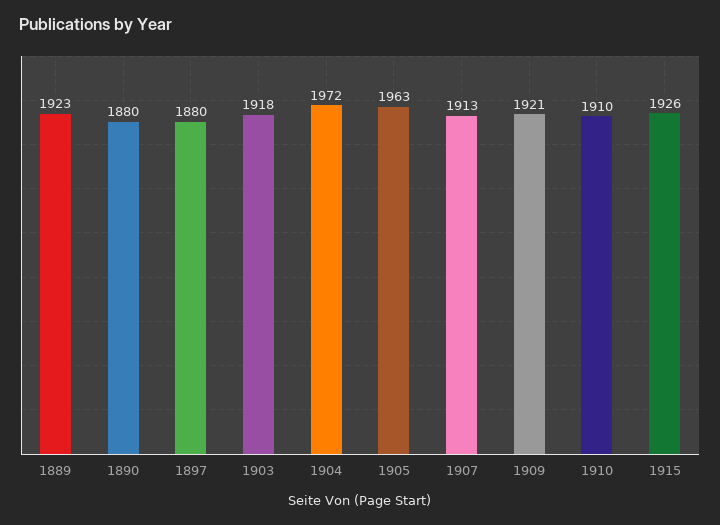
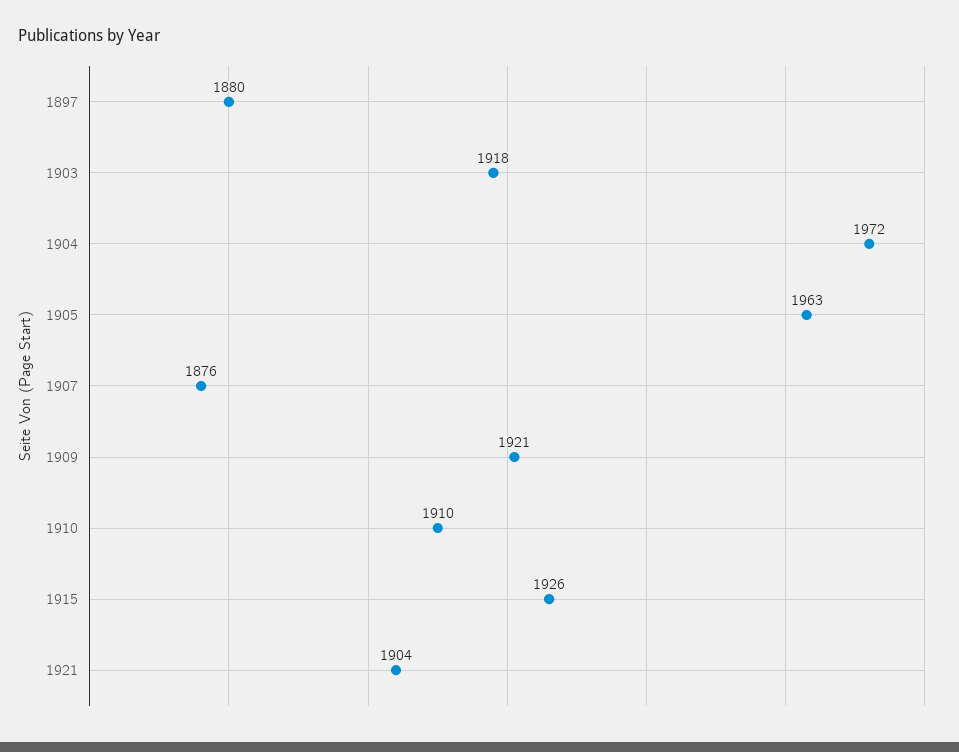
1889: 1923 -> none
1890: 1880 -> none
1907: 1913 -> 1876
1921: none -> 1904

